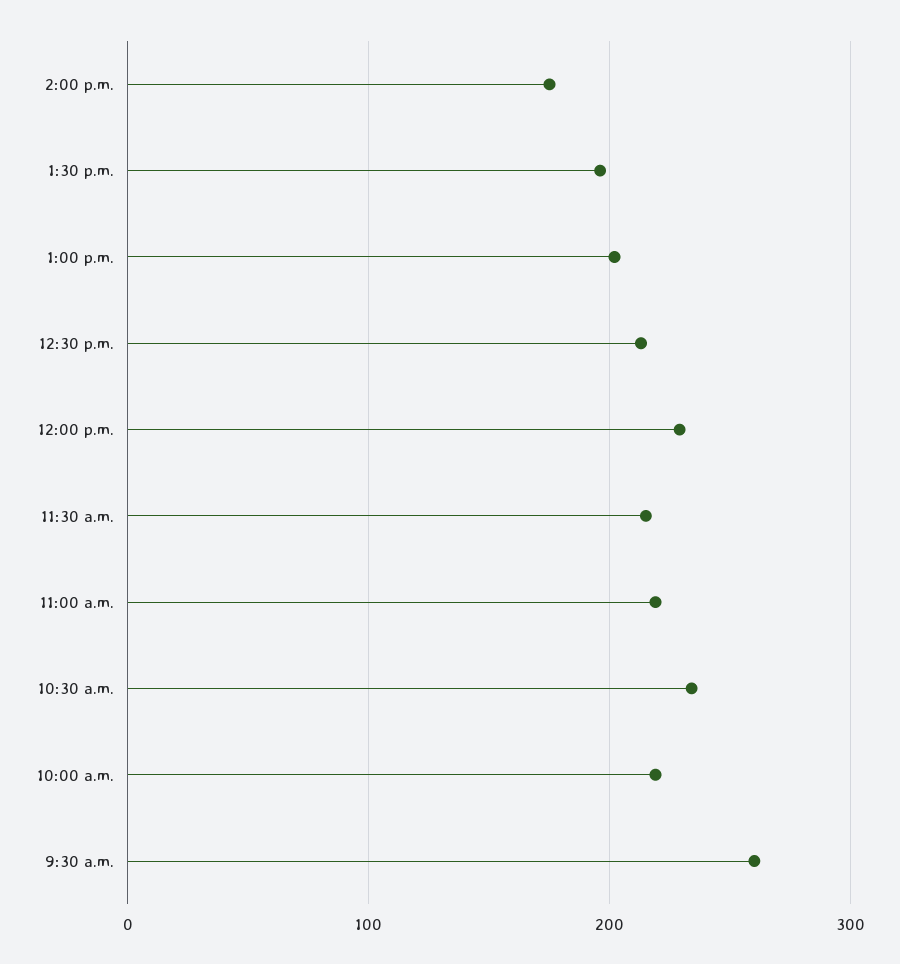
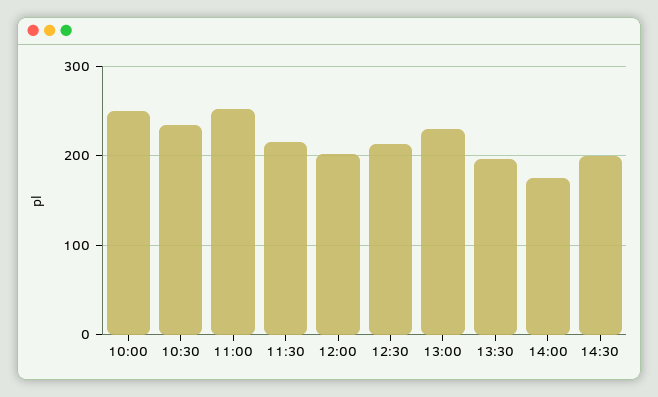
1:00 p.m.: 200 -> 230
12:00 p.m.: 230 -> 200
11:00 a.m.: 220 -> 250
10:00 a.m.: 220 -> 250
9:30 a.m.: 260 -> none
14:30: none -> 200

